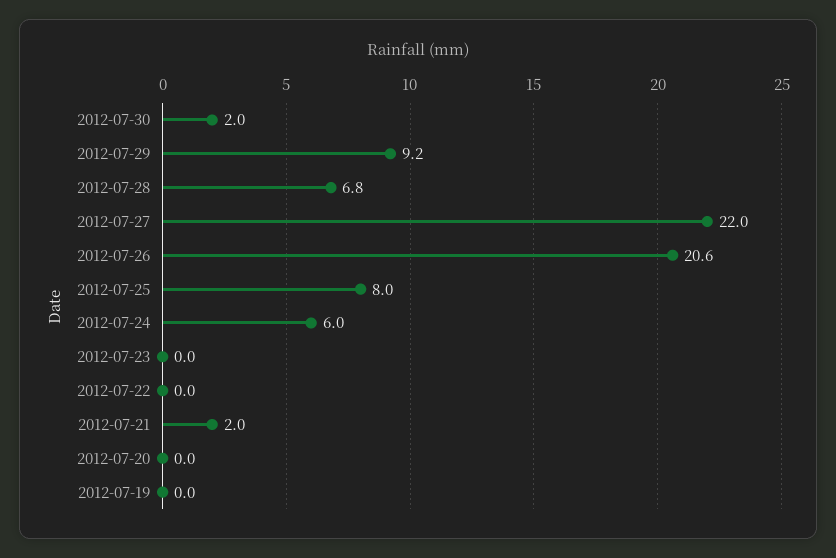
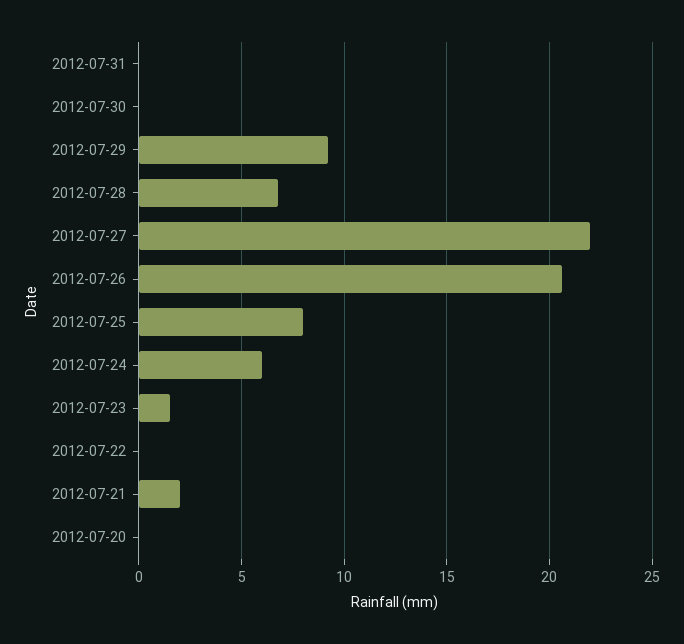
2012-07-30: 2 -> 0
2012-07-23: 0 -> 1.5
2012-07-19: 0 -> none
2012-07-31: none -> 0

